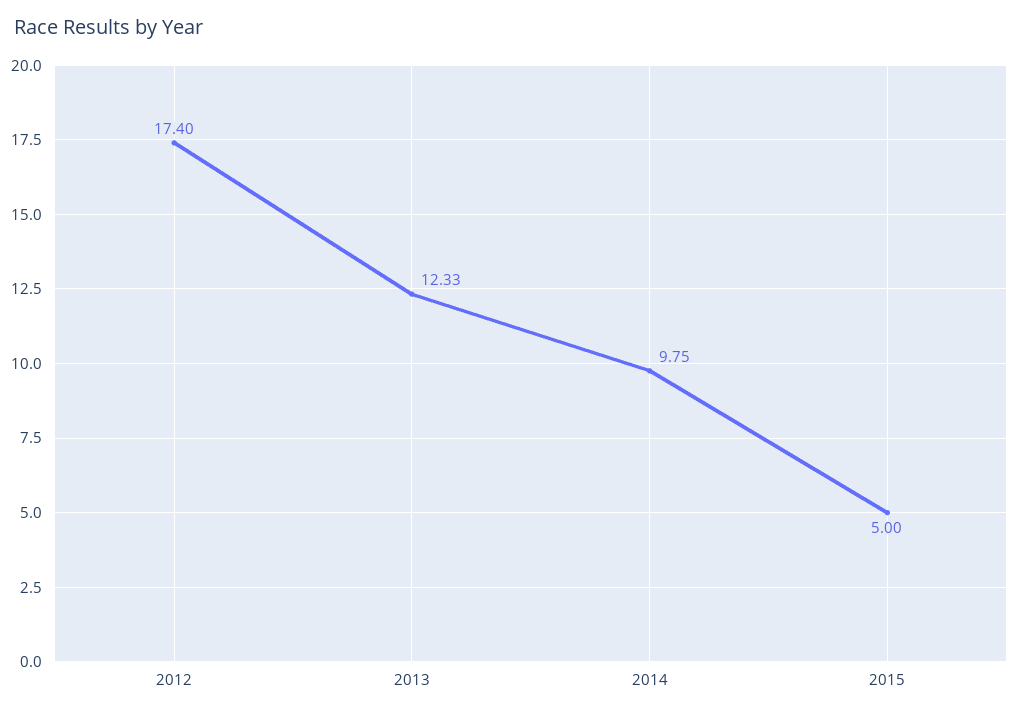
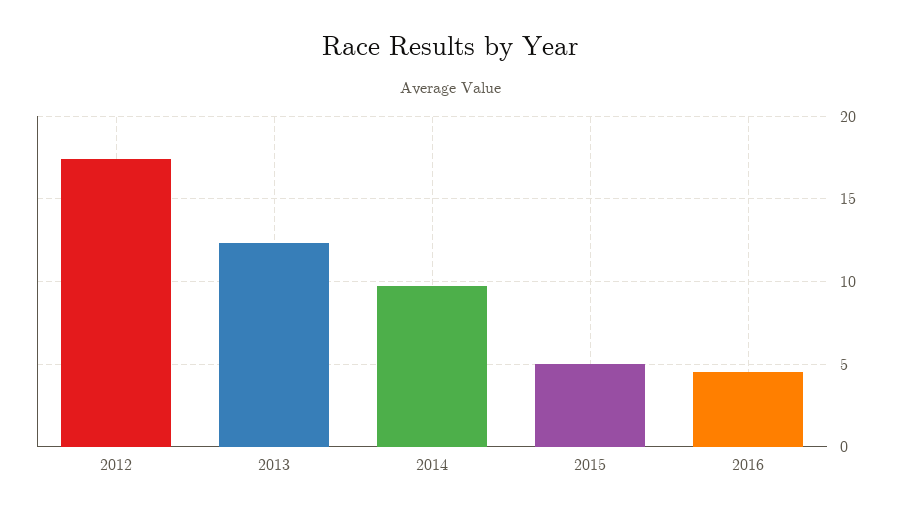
2016: none -> 4.5

